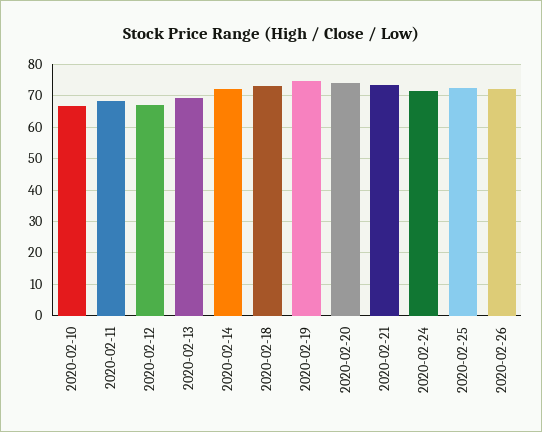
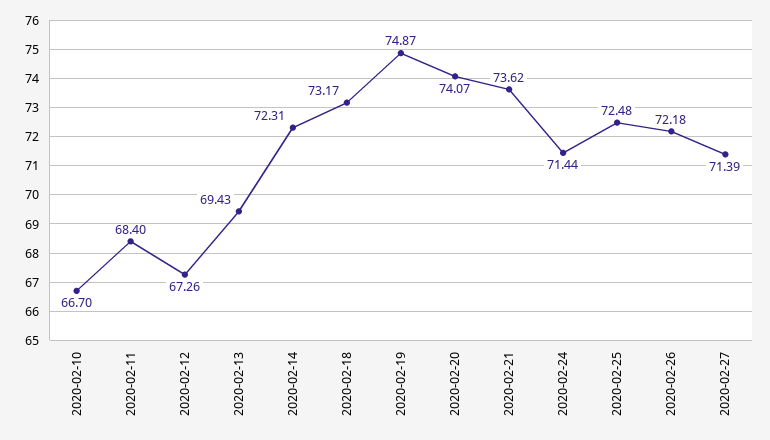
2020-02-27: none -> 71.39

